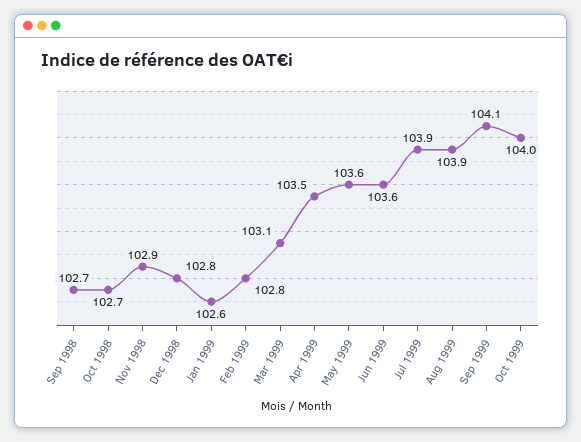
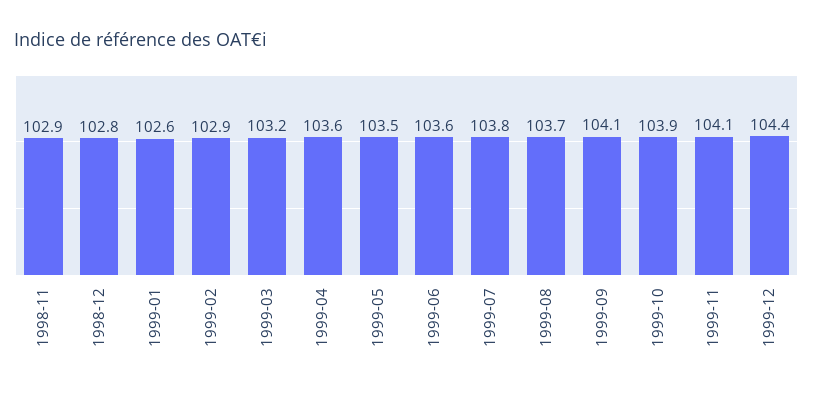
Sep 1998: 102.7 -> none
Oct 1998: 102.7 -> none
Feb 1999: 102.8 -> 102.9
Mar 1999: 103.1 -> 103.2
Apr 1999: 103.5 -> 103.6
May 1999: 103.6 -> 103.5
Jul 1999: 103.9 -> 103.8
Aug 1999: 103.9 -> 103.7
Oct 1999: 104 -> 103.9
1999-11: none -> 104.1
1999-12: none -> 104.4

